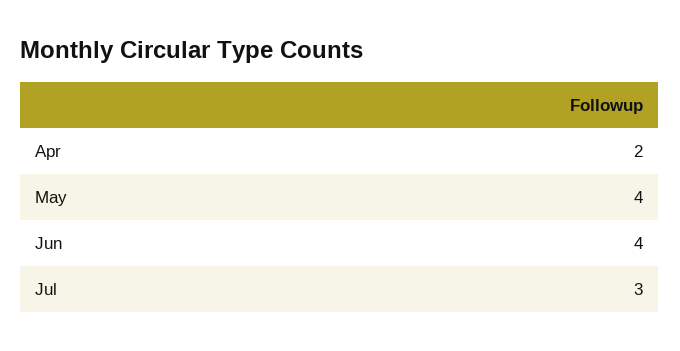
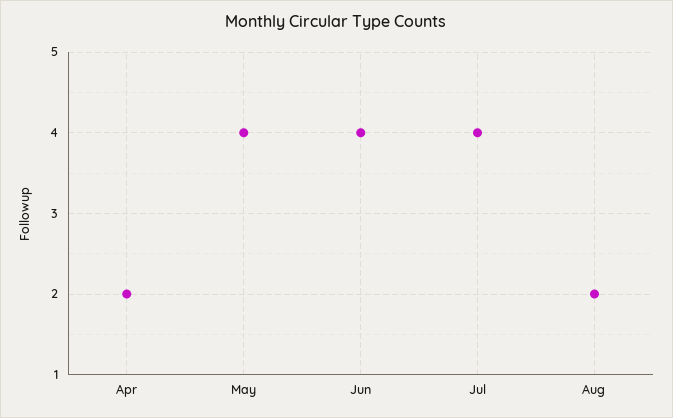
Jul: 3 -> 4
Aug: none -> 2

